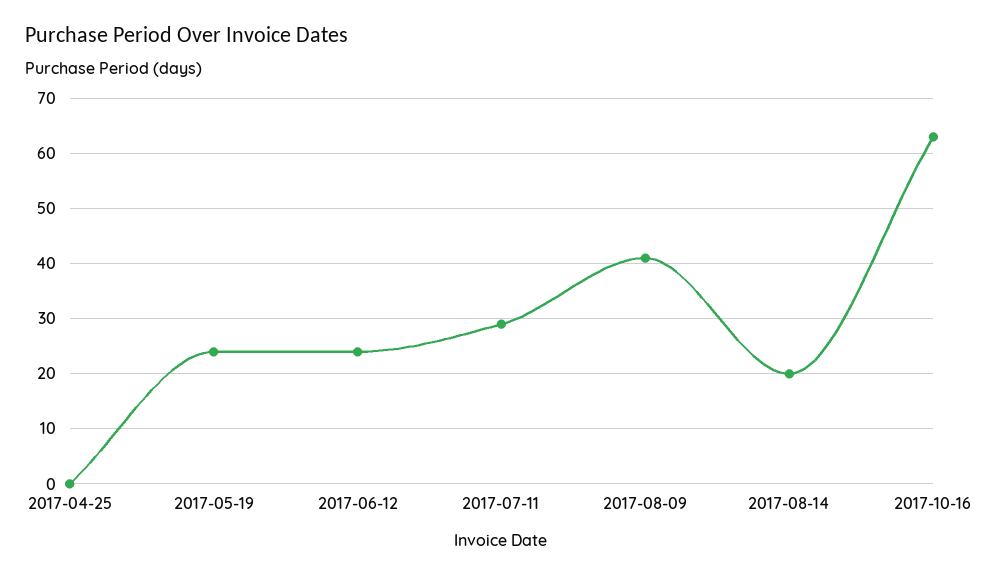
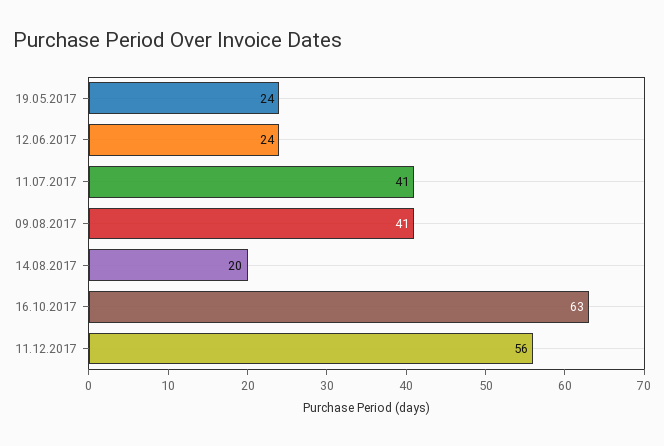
2017-04-25: 0 -> none
2017-07-11: 30 -> 41
11.12.2017: none -> 56

